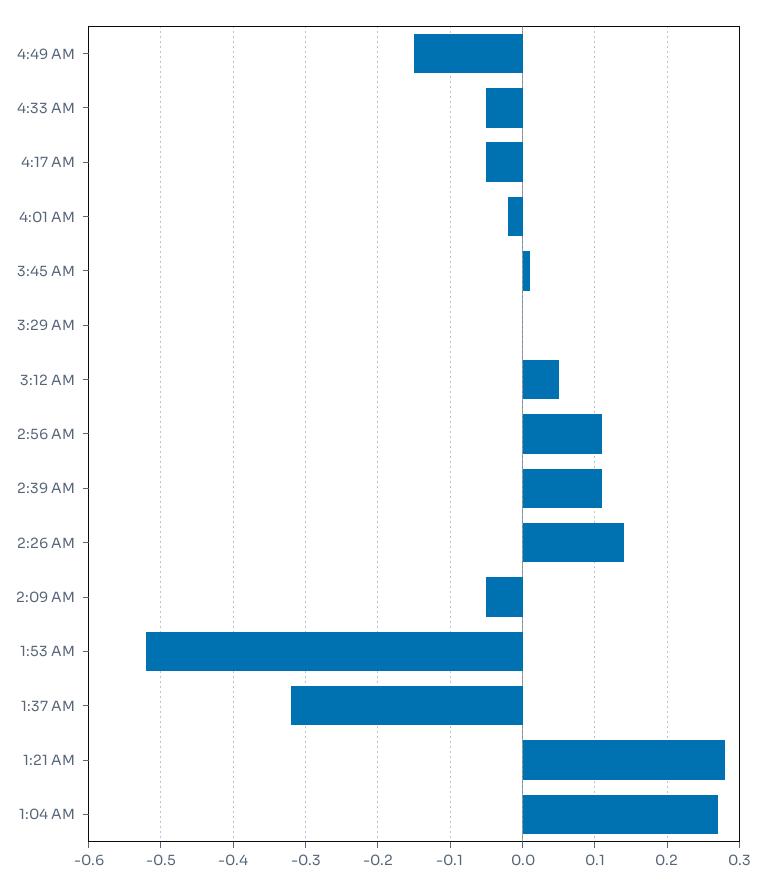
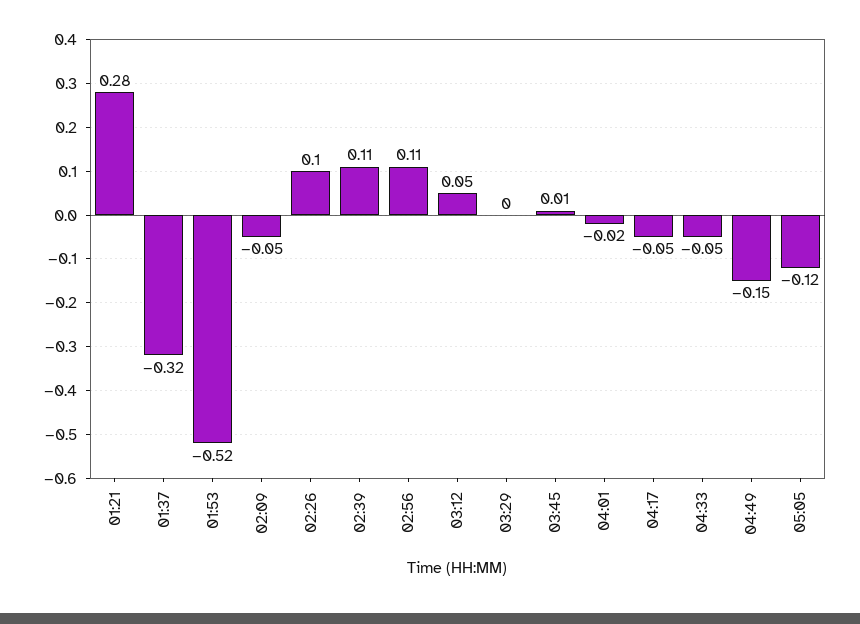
2:26 AM: 0.14 -> 0.1
1:04 AM: 0.27 -> none
05:05: none -> -0.12

